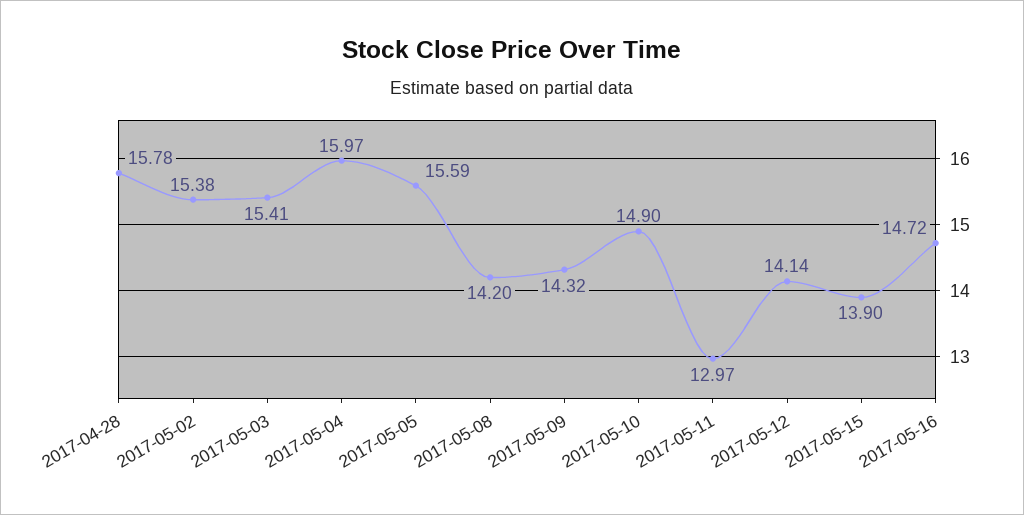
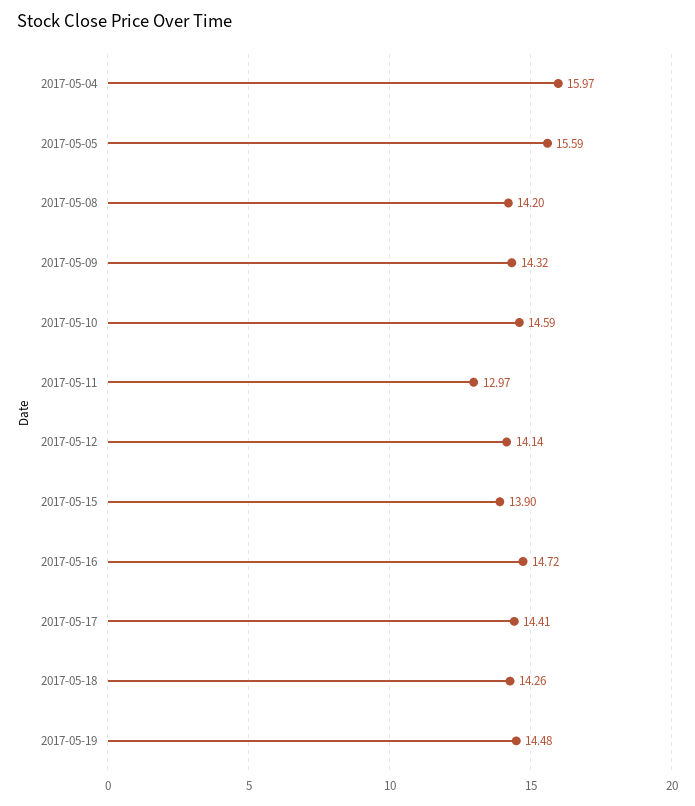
2017-04-28: 15.78 -> none
2017-05-02: 15.38 -> none
2017-05-03: 15.41 -> none
2017-05-10: 14.9 -> 14.59
2017-05-17: none -> 14.41
2017-05-18: none -> 14.26
2017-05-19: none -> 14.48

